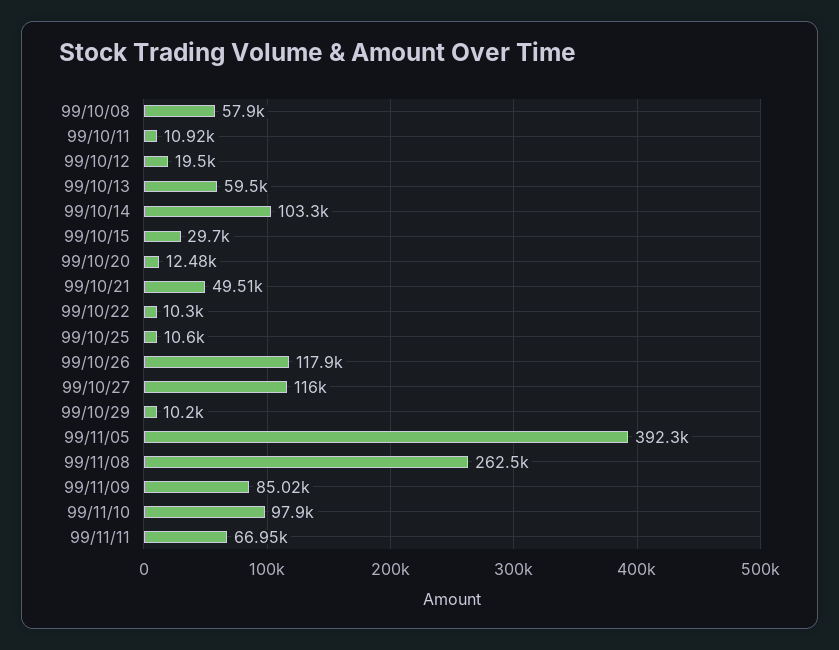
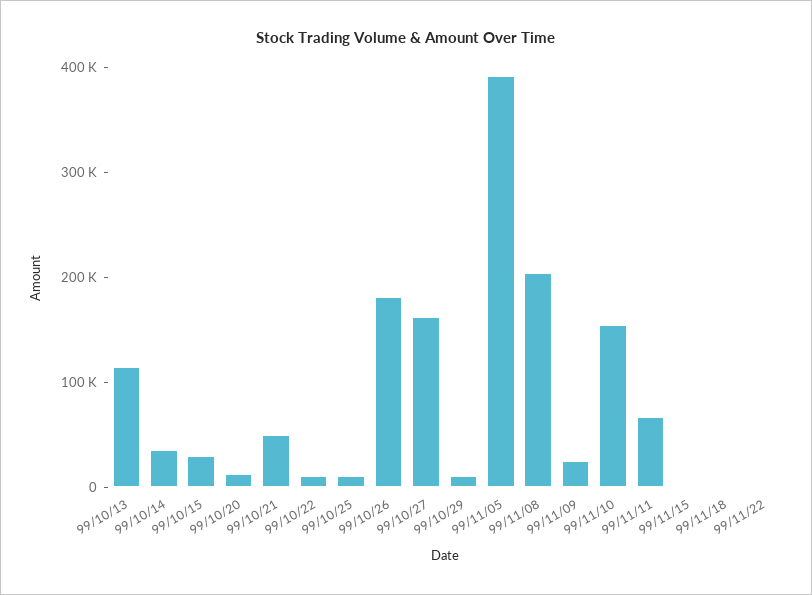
99/10/08: 57900 -> none
99/10/11: 10920 -> none
99/10/12: 19500 -> none
99/10/13: 59500 -> 120000
99/10/14: 103300 -> 40000
99/10/26: 117900 -> 180000
99/10/27: 116000 -> 160000
99/11/08: 262500 -> 200000
99/11/09: 85020 -> 20000
99/11/10: 97900 -> 160000
99/11/15: none -> 0
99/11/18: none -> 0
99/11/22: none -> 0

